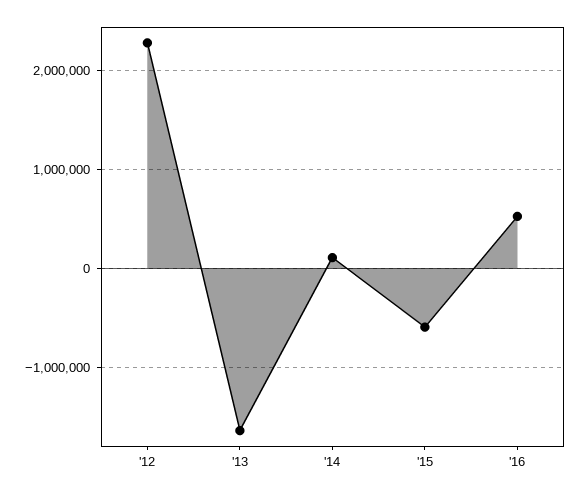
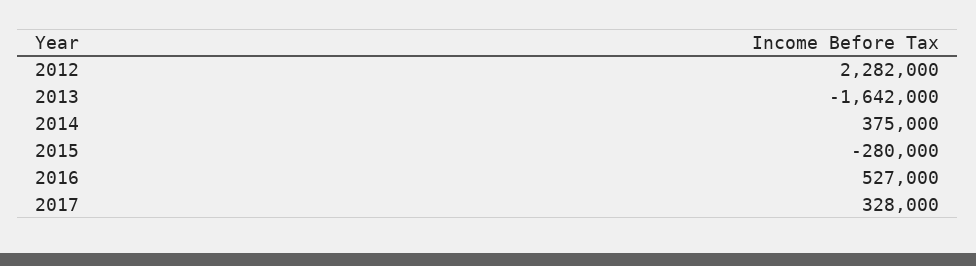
'14: 100000 -> 375000
'15: -600000 -> -280000
2017: none -> 328000

